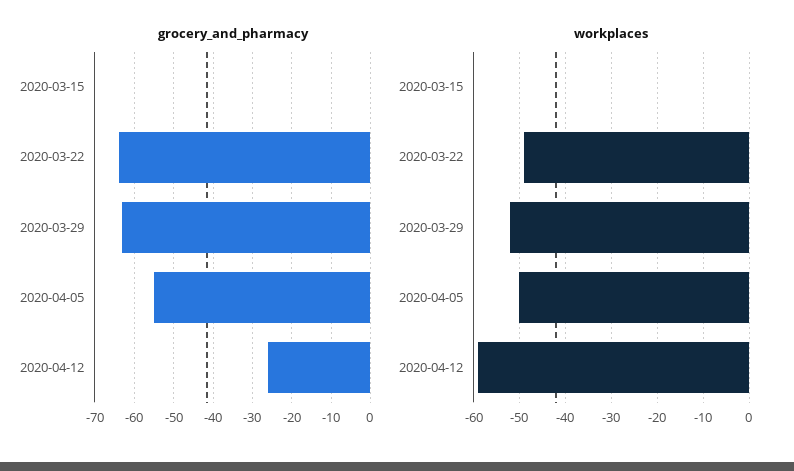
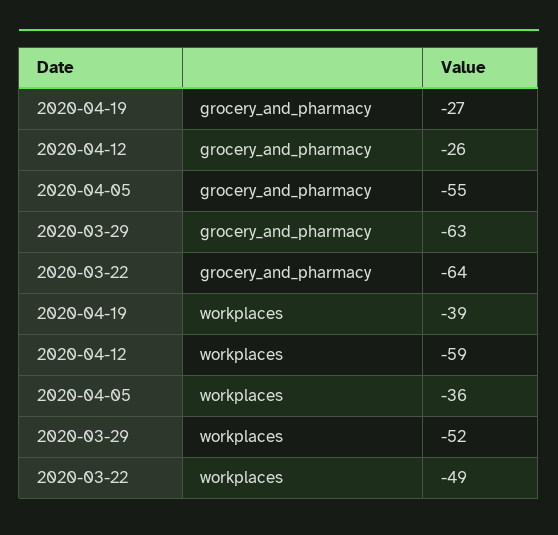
grocery_and_pharmacy, 2020-03-15: 0 -> none
workplaces, 2020-03-15: 0 -> none
workplaces, 2020-04-05: -50 -> -36
grocery_and_pharmacy, 2020-04-19: none -> -27
workplaces, 2020-04-19: none -> -39

